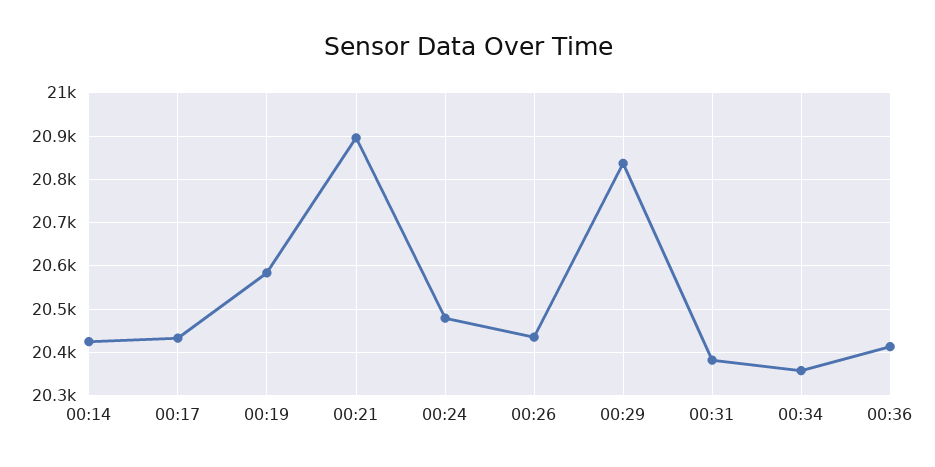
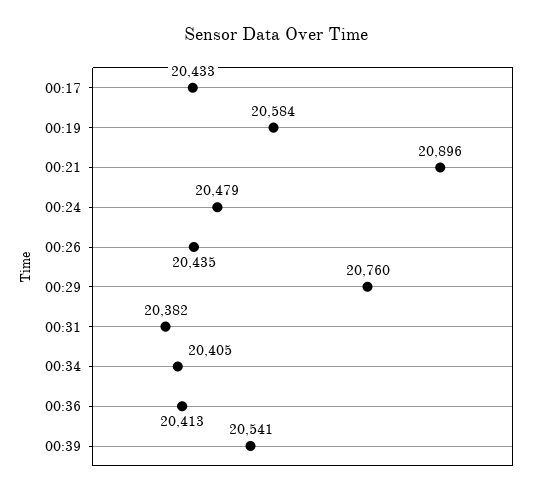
00:14: 20420 -> none
00:29: 20840 -> 20760
00:34: 20360 -> 20405
00:39: none -> 20541

